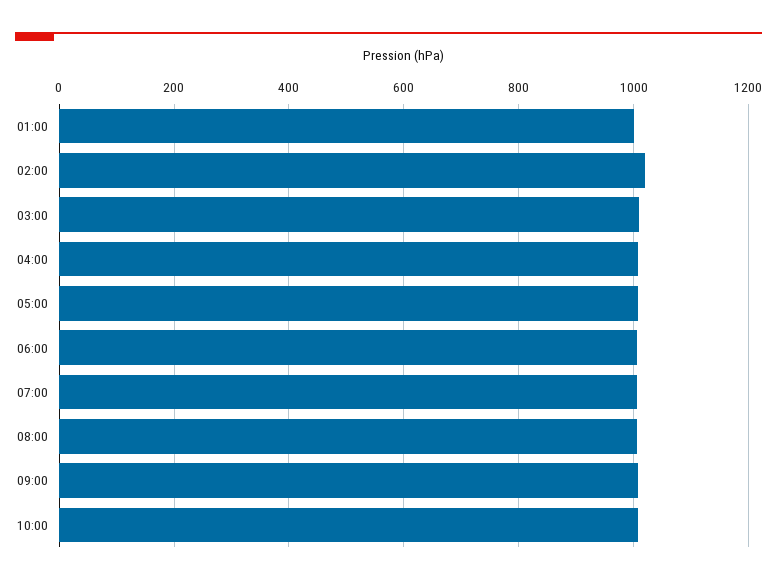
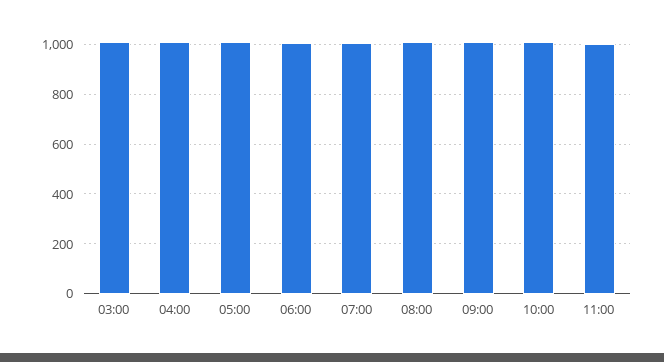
01:00: 1000 -> none
02:00: 1020 -> none
11:00: none -> 1000

